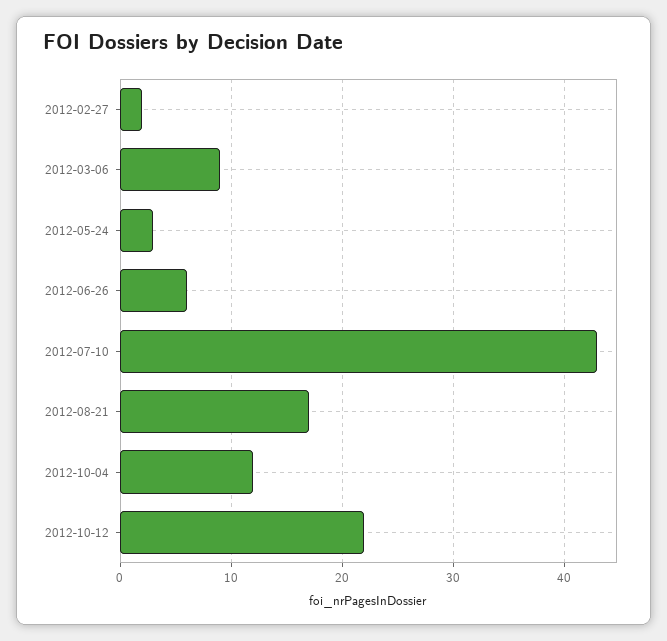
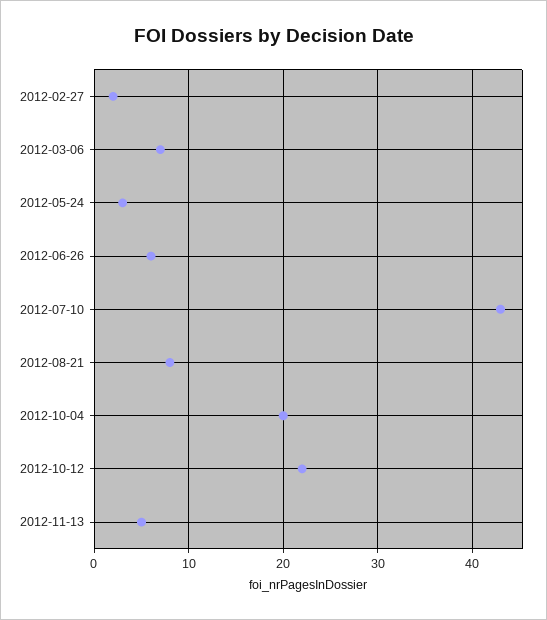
2012-03-06: 9 -> 7
2012-08-21: 17 -> 8
2012-10-04: 12 -> 20
2012-11-13: none -> 5

